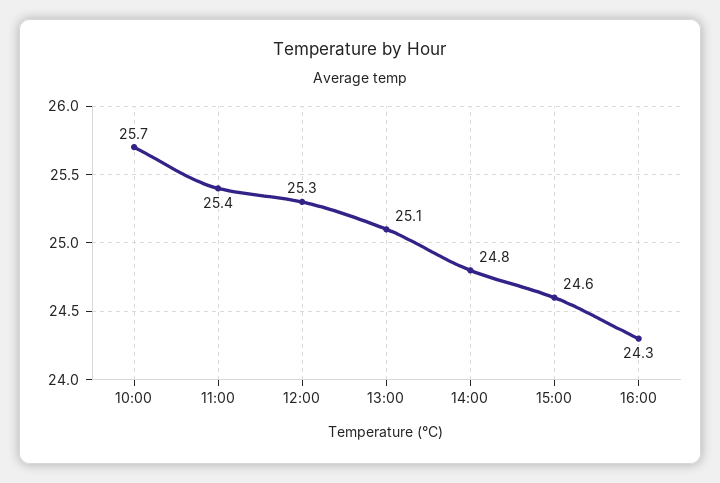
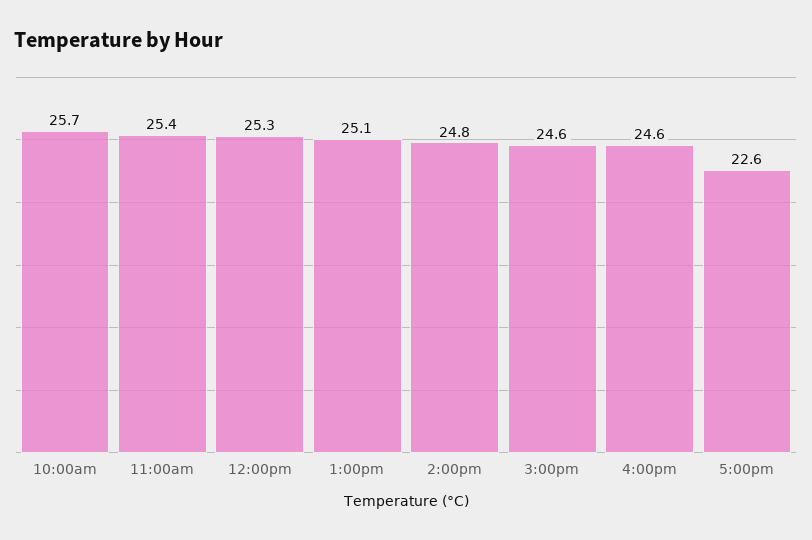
16:00: 24.3 -> 24.6
5:00pm: none -> 22.6

